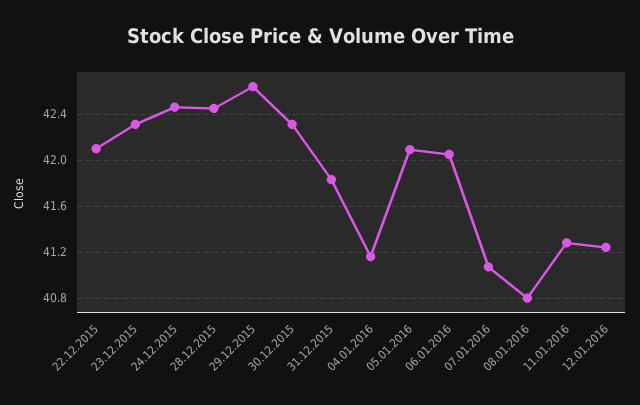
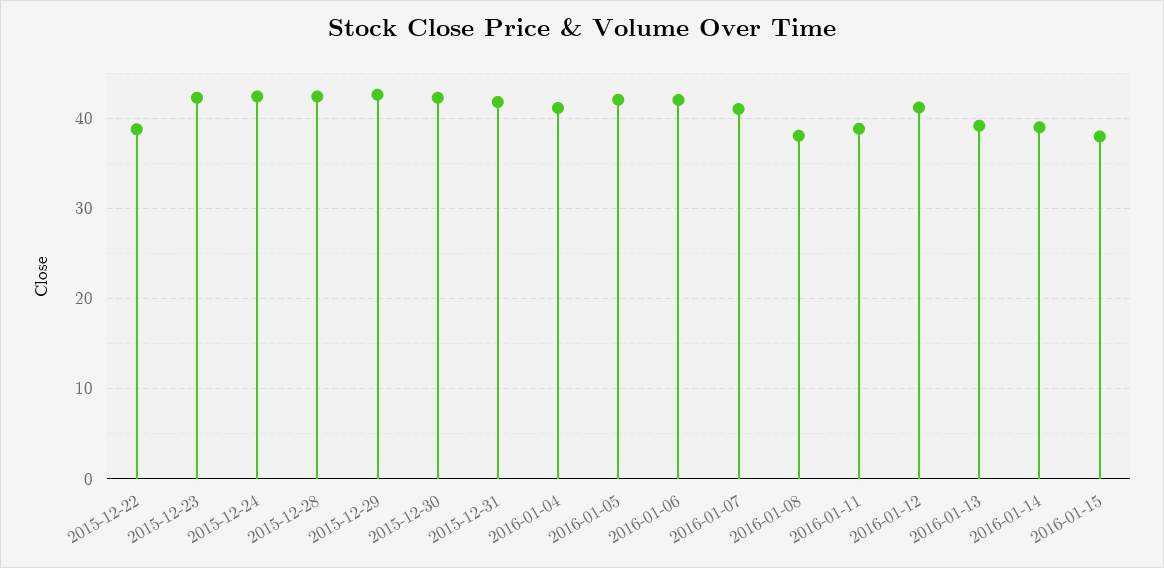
22.12.2015: 42.1 -> 39
08.01.2016: 40.8 -> 38
11.01.2016: 41.3 -> 39
2016-01-13: none -> 39
2016-01-14: none -> 39
2016-01-15: none -> 38

